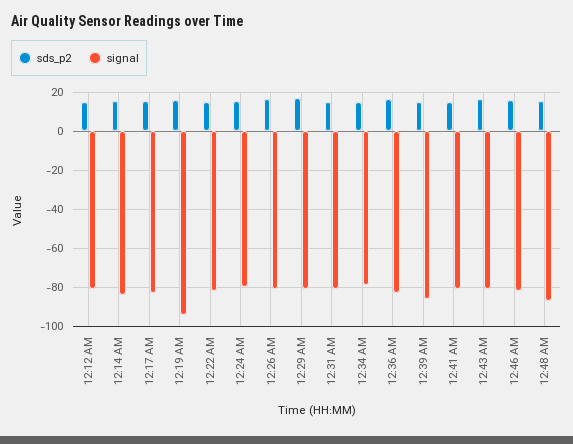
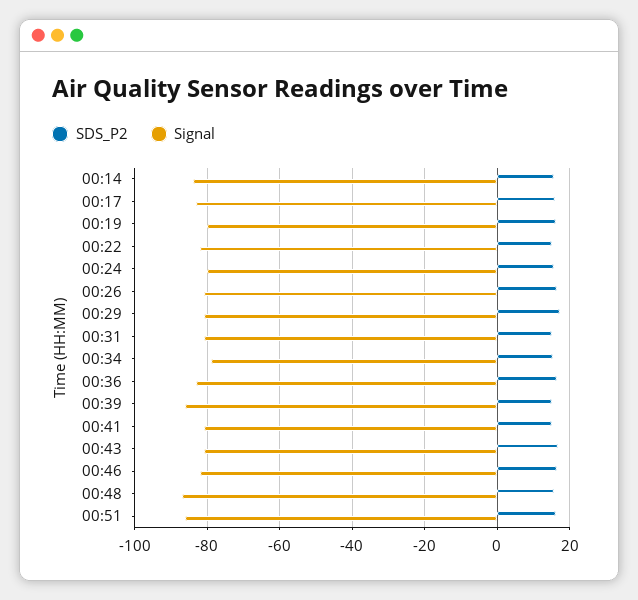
sds_p2, 12:12 AM: 15 -> none
signal, 12:12 AM: -80 -> none
signal, 12:19 AM: -95 -> -80
sds_p2, 00:51: none -> 16
signal, 00:51: none -> -86

